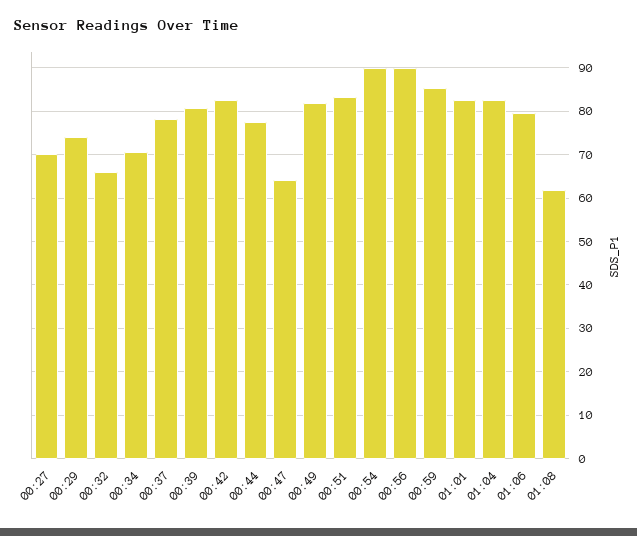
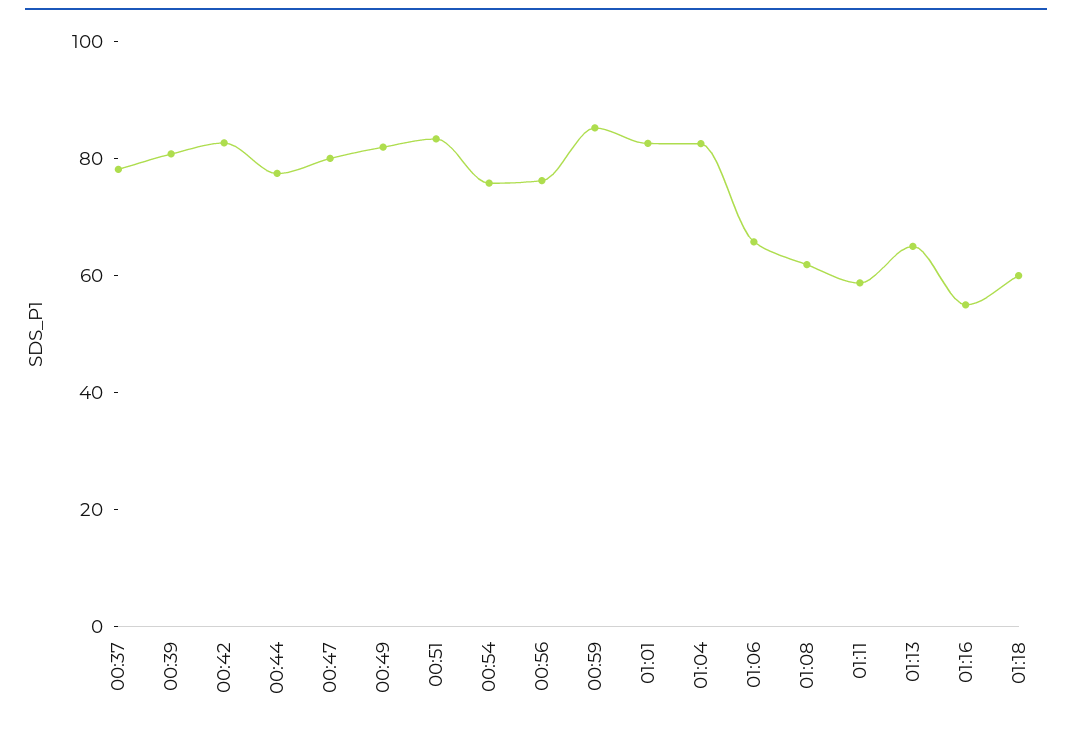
00:27: 70 -> none
00:29: 74 -> none
00:32: 66 -> none
00:34: 70 -> none
00:47: 64 -> 80
00:54: 90 -> 75
00:56: 90 -> 75
01:06: 80 -> 65
01:11: none -> 60
01:13: none -> 65
01:16: none -> 55
01:18: none -> 60

